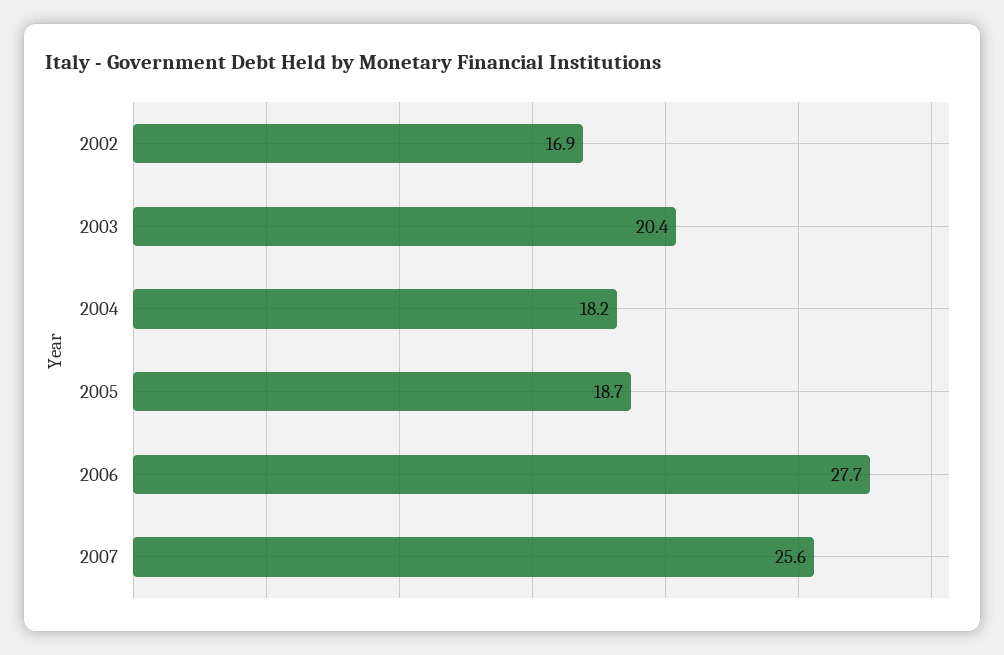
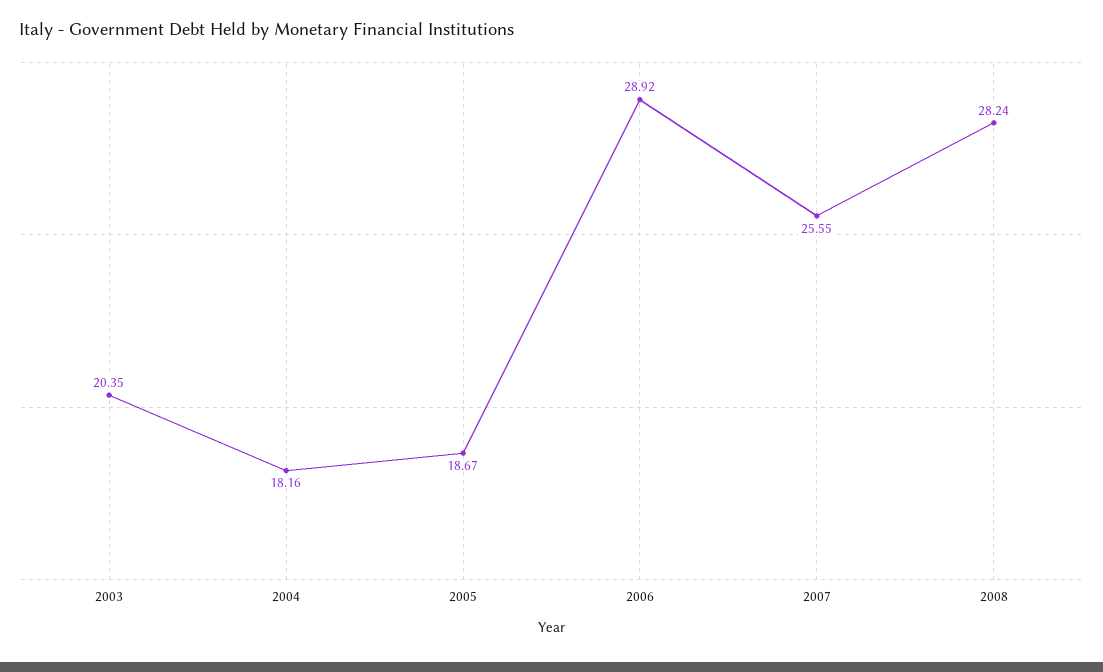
2002: 16.9 -> none
2006: 27.7 -> 28.92
2008: none -> 28.24

